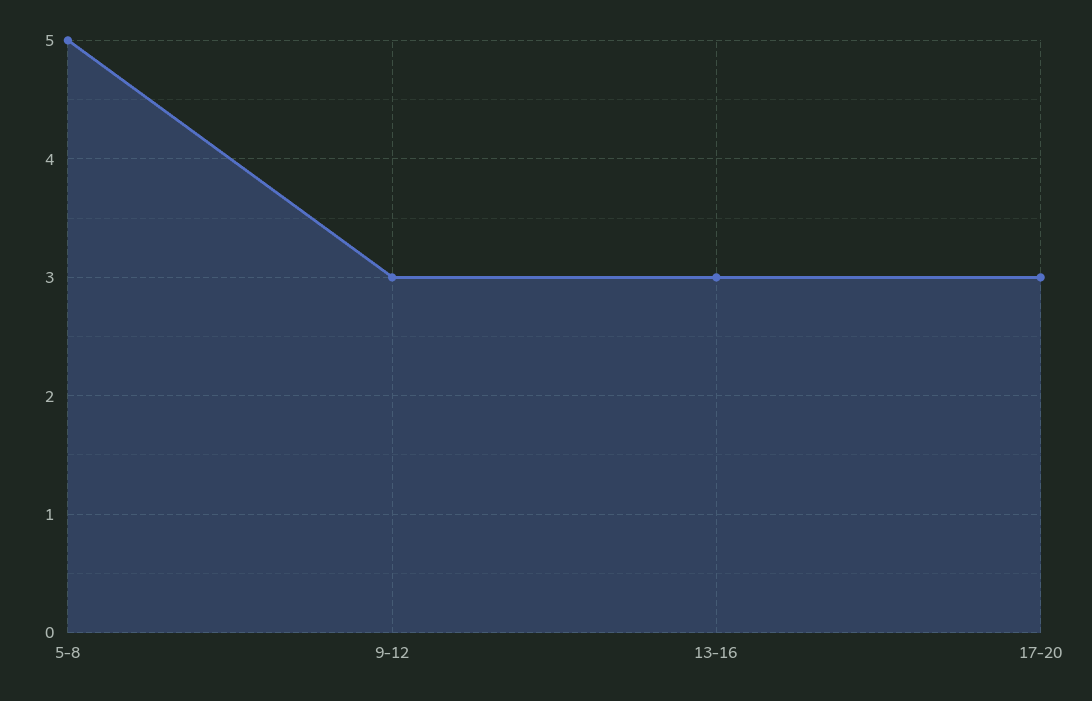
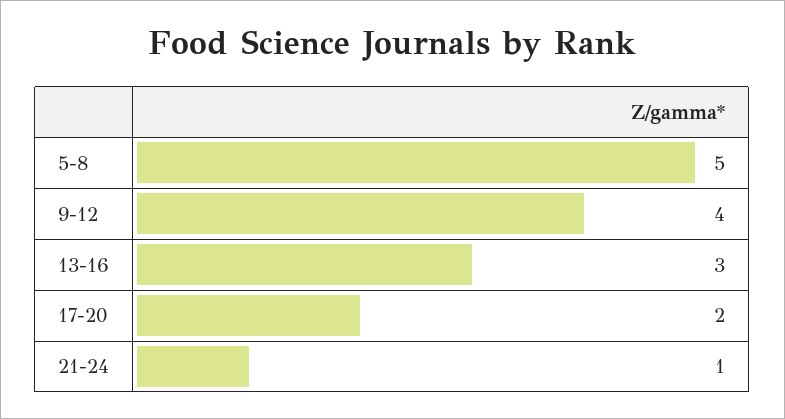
9-12: 3 -> 4
17-20: 3 -> 2
21-24: none -> 1

